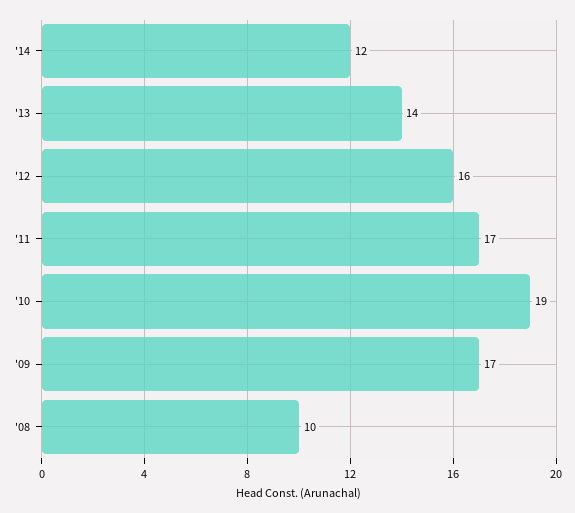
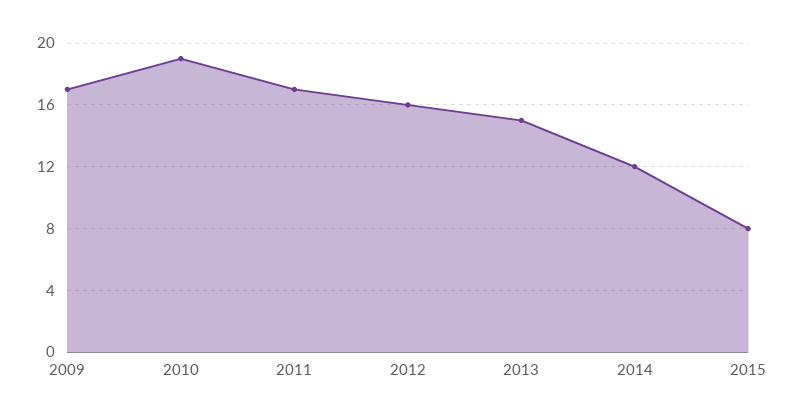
'13: 14 -> 15
'08: 10 -> none
2015: none -> 8

